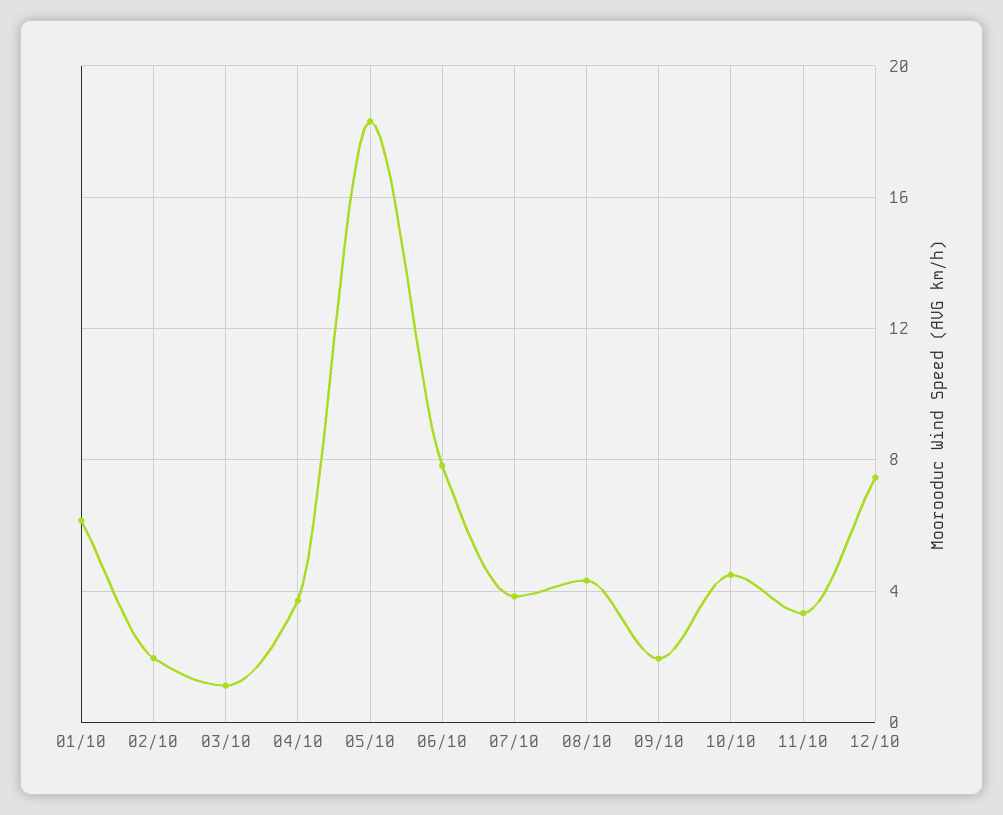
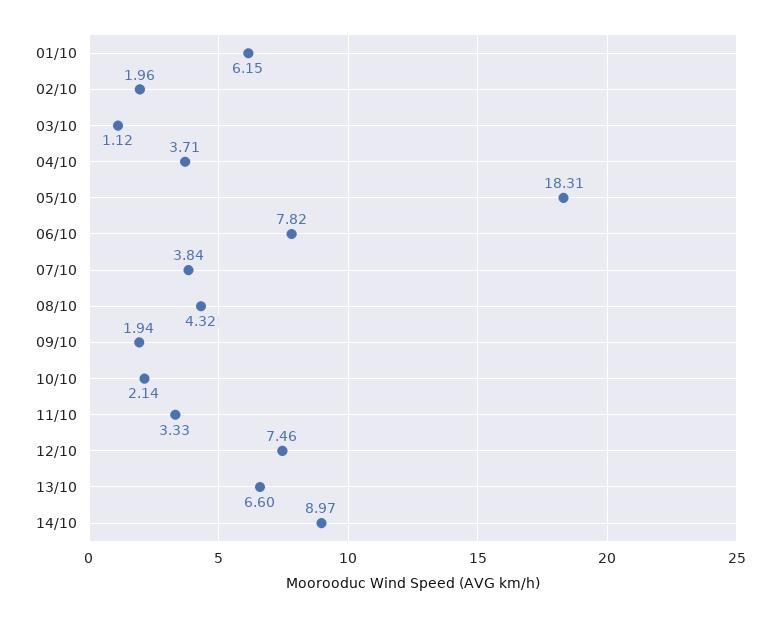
10/10: 4.5 -> 2.14
13/10: none -> 6.6
14/10: none -> 8.97

